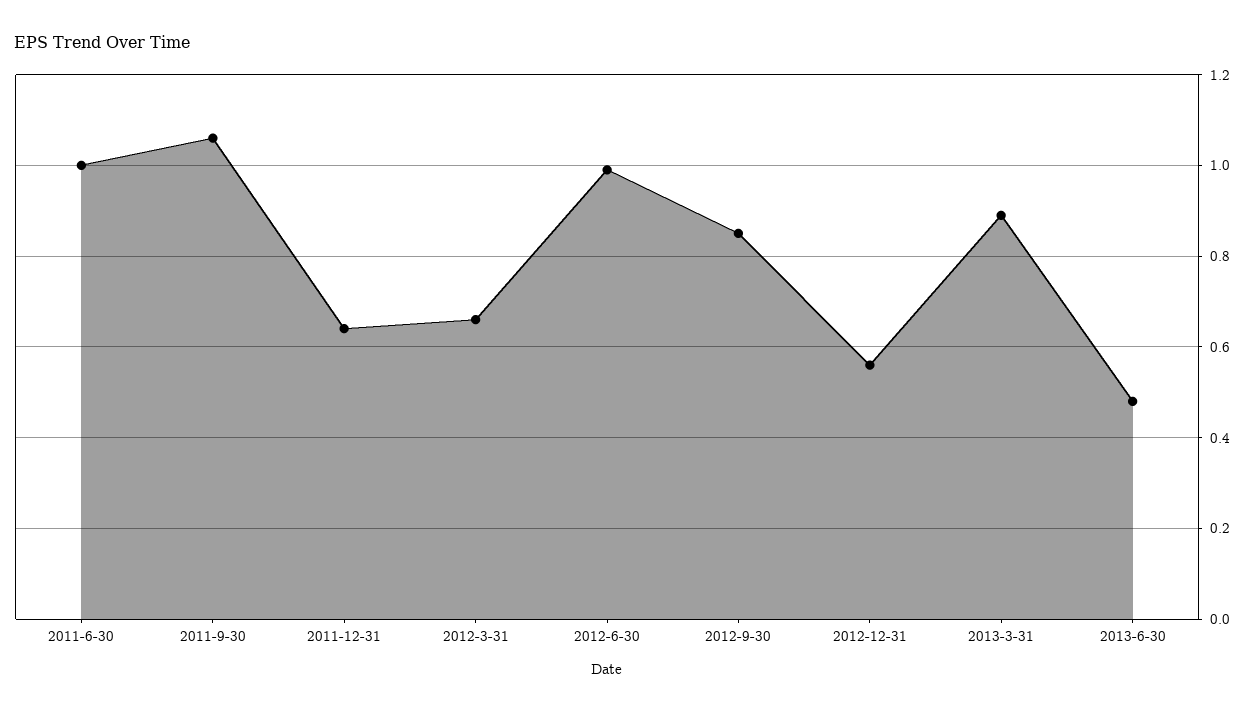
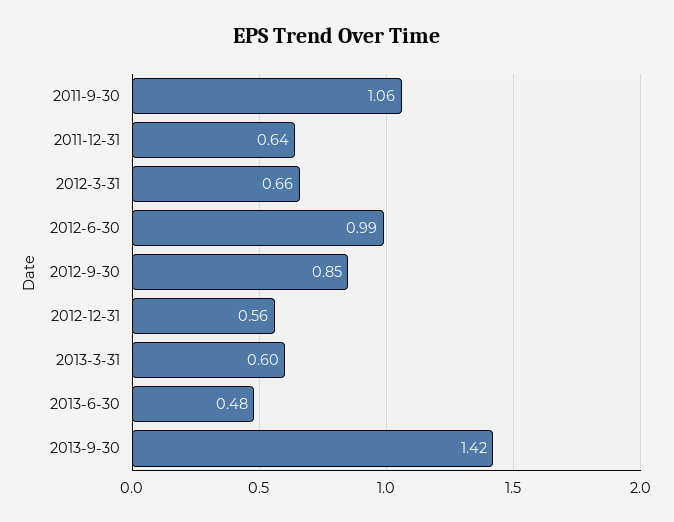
2011-6-30: 1 -> none
2013-3-31: 0.9 -> 0.6
2013-9-30: none -> 1.42

